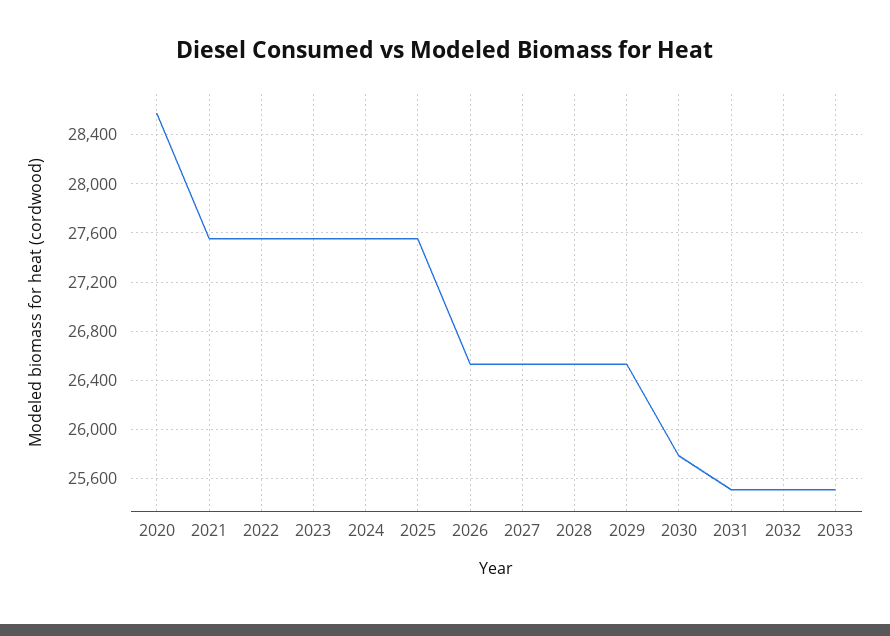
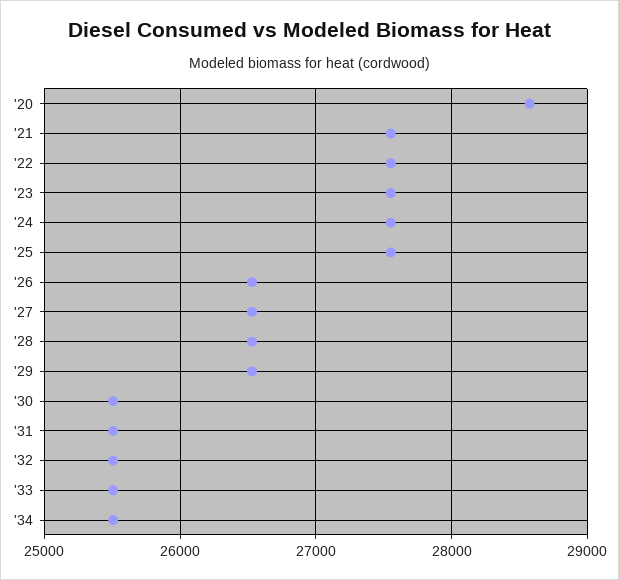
2030: 25800 -> 25500
'34: none -> 25500

